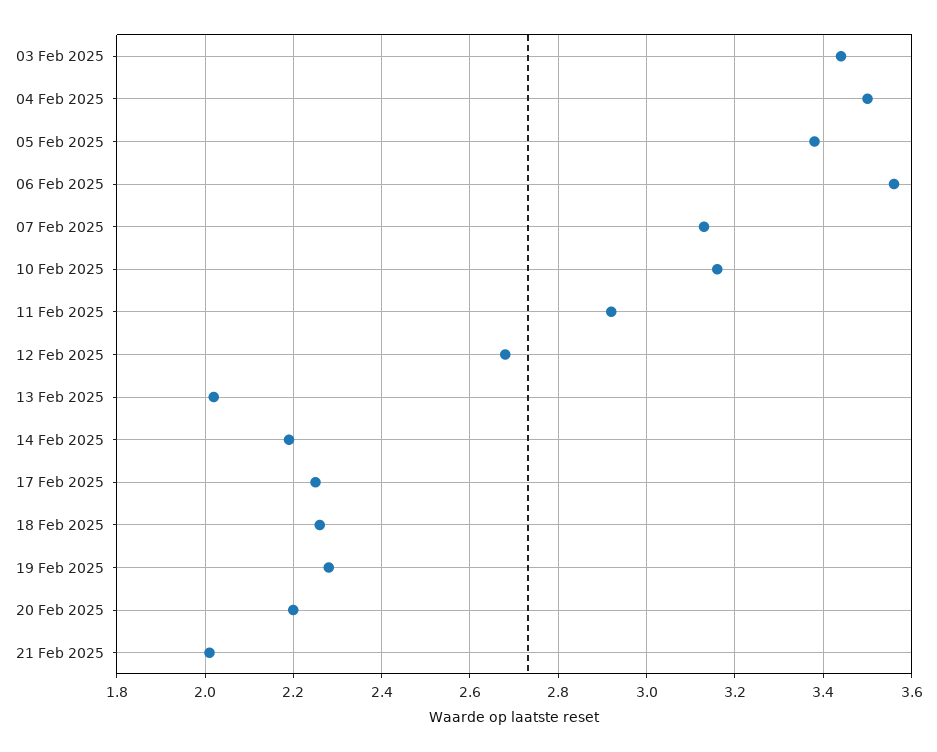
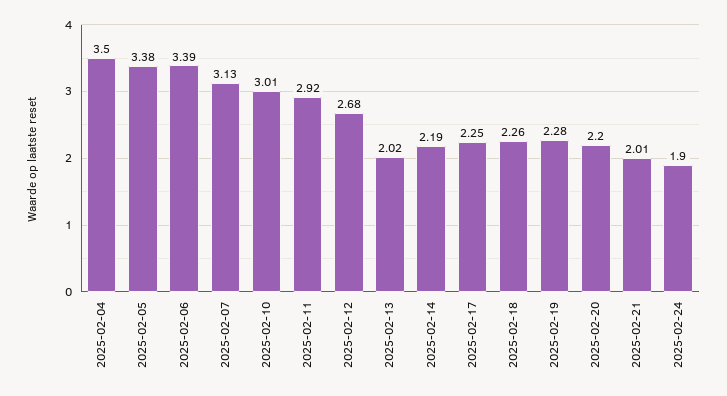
03 Feb 2025: 3.45 -> none
06 Feb 2025: 3.55 -> 3.39
10 Feb 2025: 3.15 -> 3.01
2025-02-24: none -> 1.9

